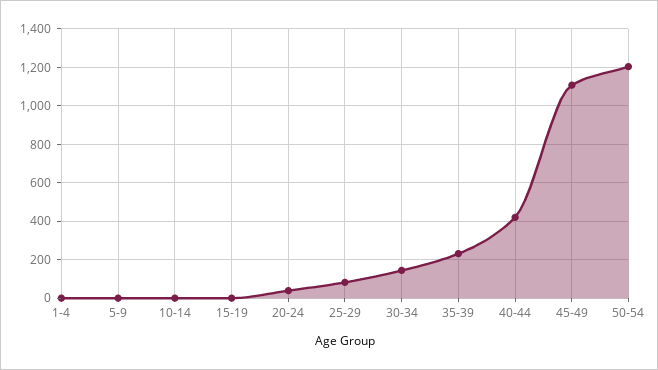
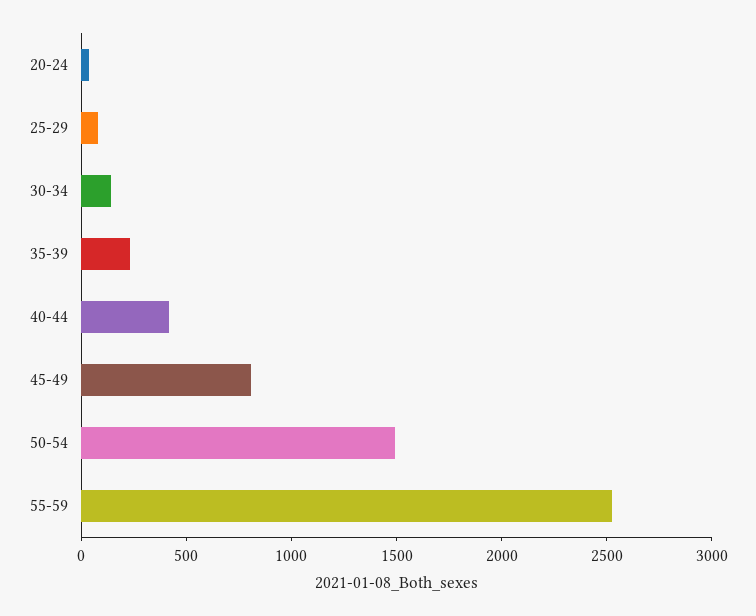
1-4: 0 -> none
5-9: 0 -> none
10-14: 0 -> none
15-19: 0 -> none
45-49: 1100 -> 800
50-54: 1200 -> 1500
55-59: none -> 2500

